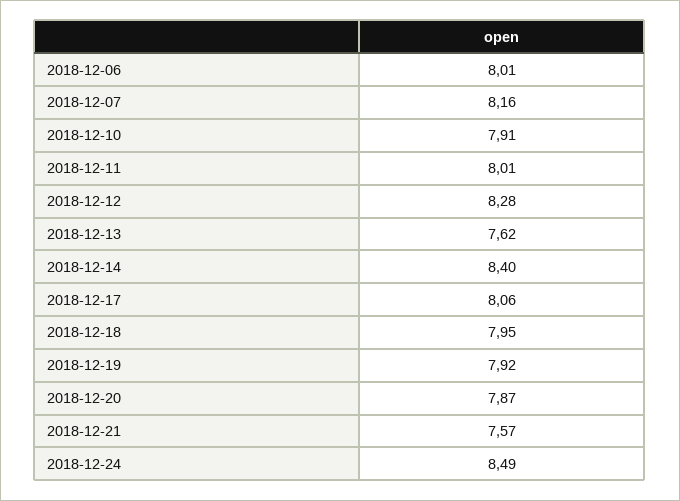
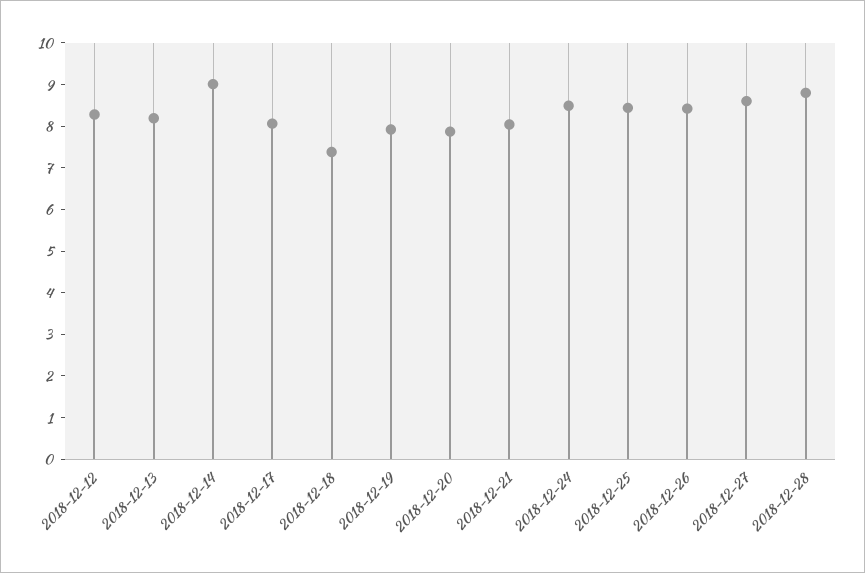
2018-12-06: 8.01 -> none
2018-12-07: 8.16 -> none
2018-12-10: 7.91 -> none
2018-12-11: 8.01 -> none
2018-12-13: 7.62 -> 8.2
2018-12-14: 8.4 -> 9
2018-12-18: 7.95 -> 7.4
2018-12-21: 7.57 -> 8
2018-12-25: none -> 8.4
2018-12-26: none -> 8.4
2018-12-27: none -> 8.6
2018-12-28: none -> 8.8

